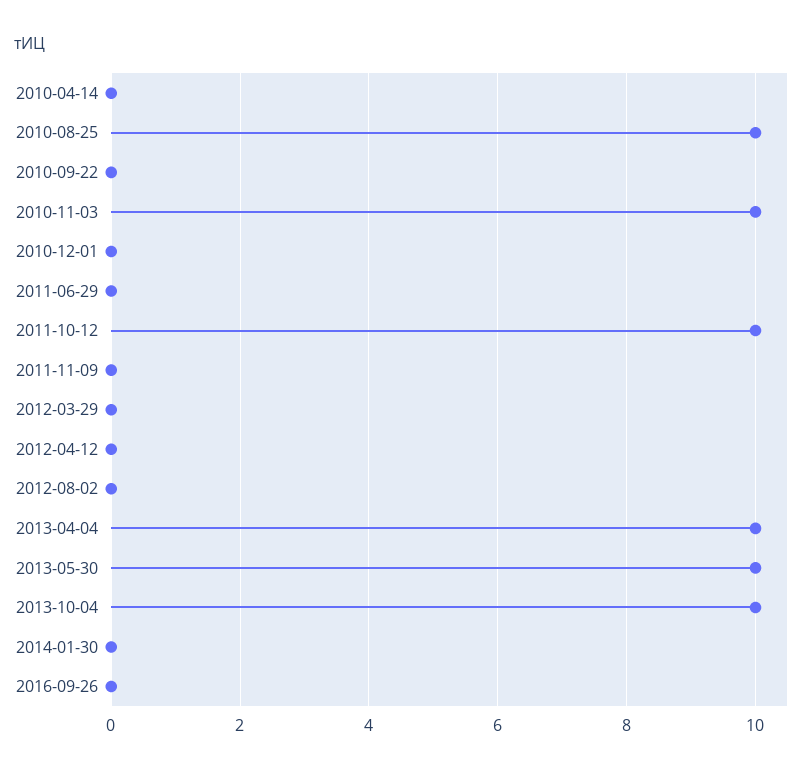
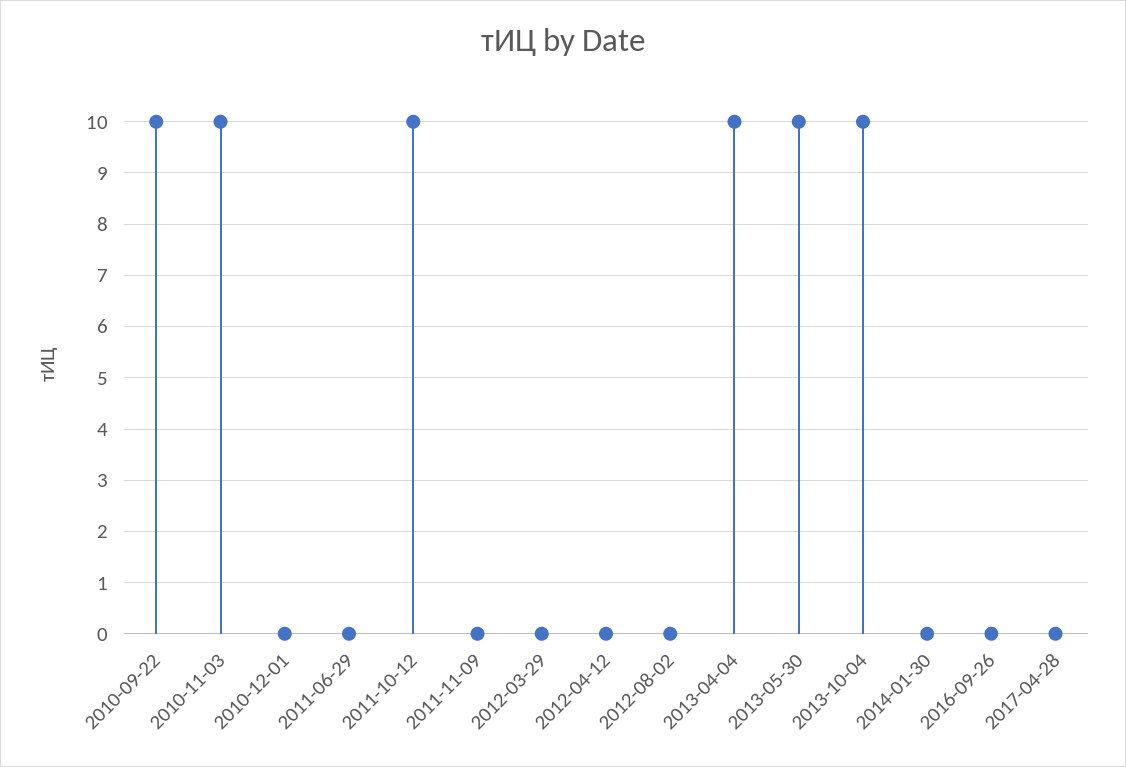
2010-04-14: 0 -> none
2010-08-25: 10 -> none
2010-09-22: 0 -> 10
2017-04-28: none -> 0

